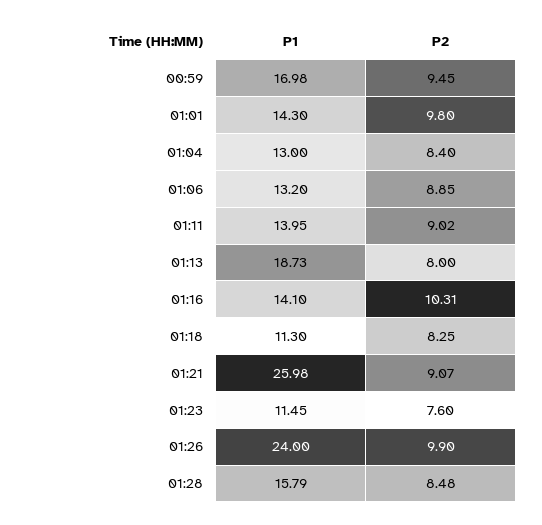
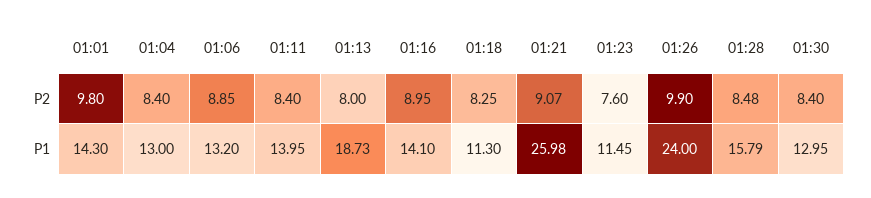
P1, 00:59: 16.98 -> none
P2, 00:59: 9.45 -> none
P2, 01:11: 9.02 -> 8.4
P2, 01:16: 10.31 -> 8.95
P2, 01:30: none -> 8.4
P1, 01:30: none -> 12.95

